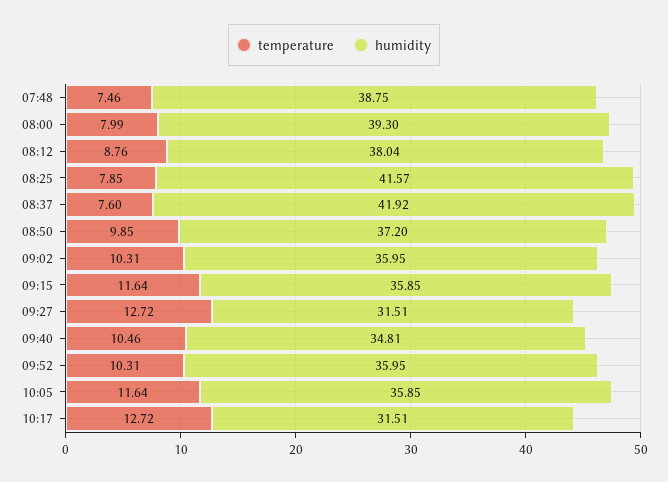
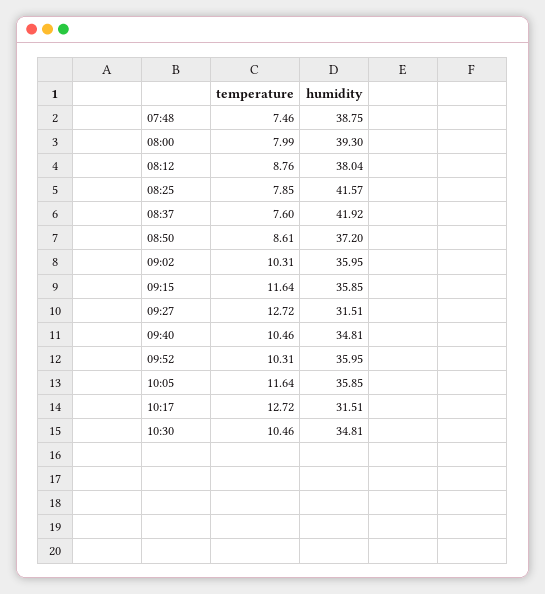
temperature, 08:50: 9.85 -> 8.61
temperature, 10:30: none -> 10.46
humidity, 10:30: none -> 34.81

